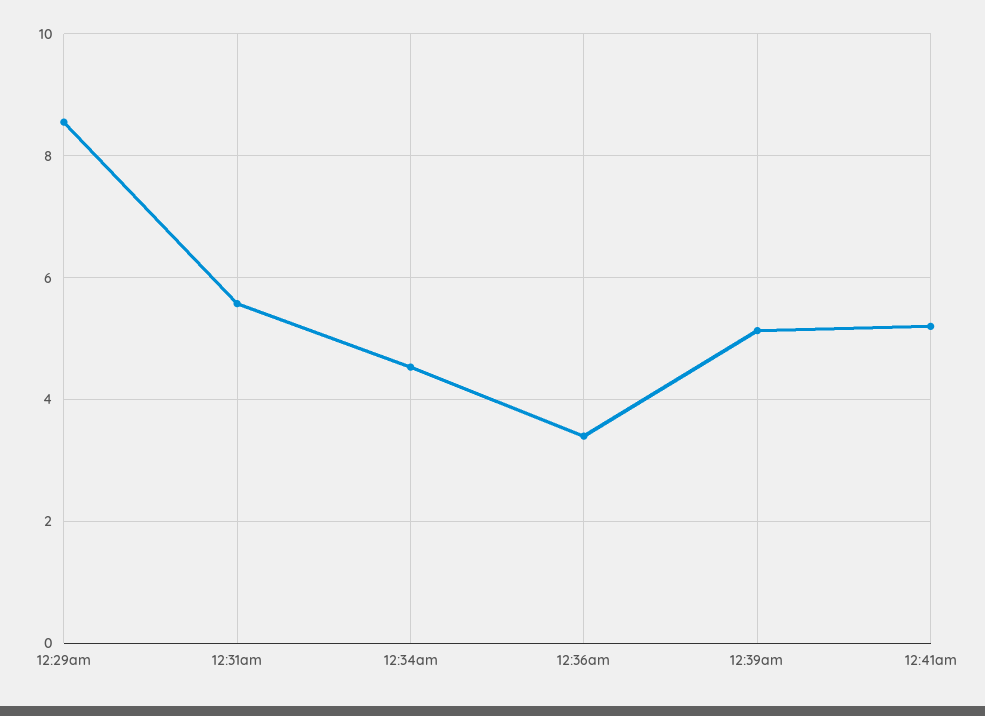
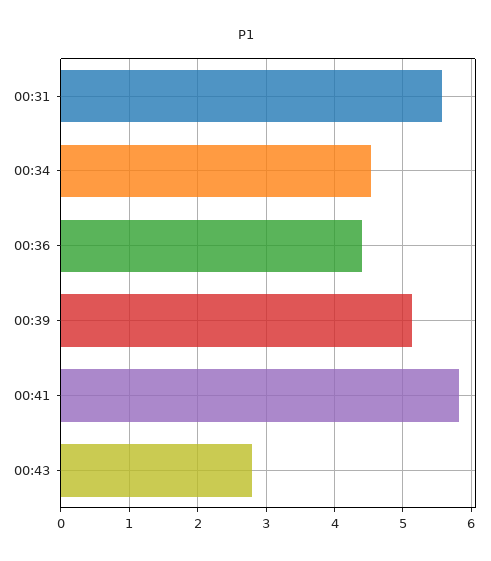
12:29am: 8.6 -> none
12:36am: 3.4 -> 4.4
12:41am: 5.2 -> 5.8
00:43: none -> 2.8

